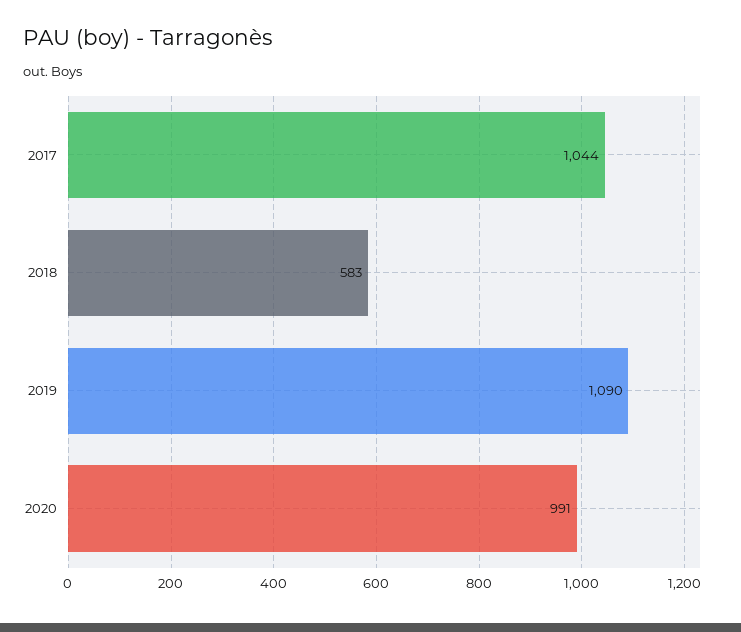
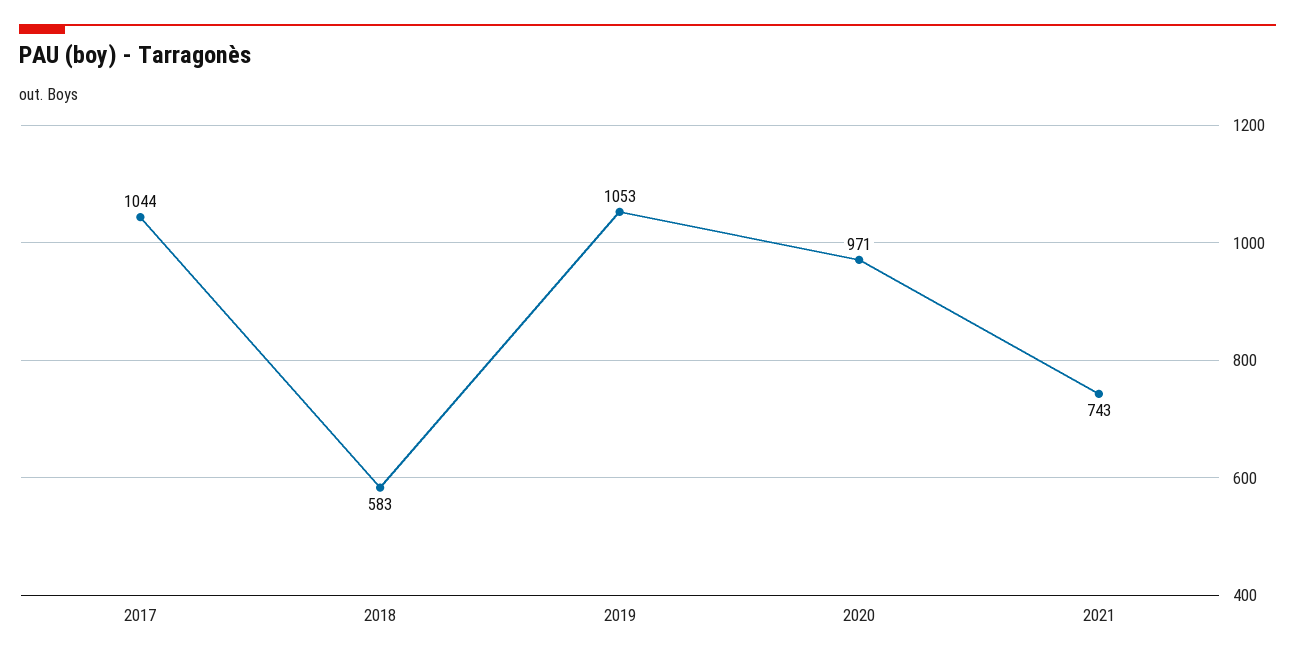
2019: 1090 -> 1053
2020: 991 -> 971
2021: none -> 743

